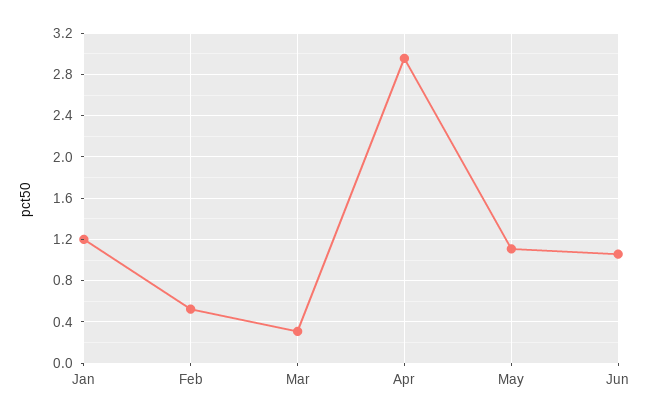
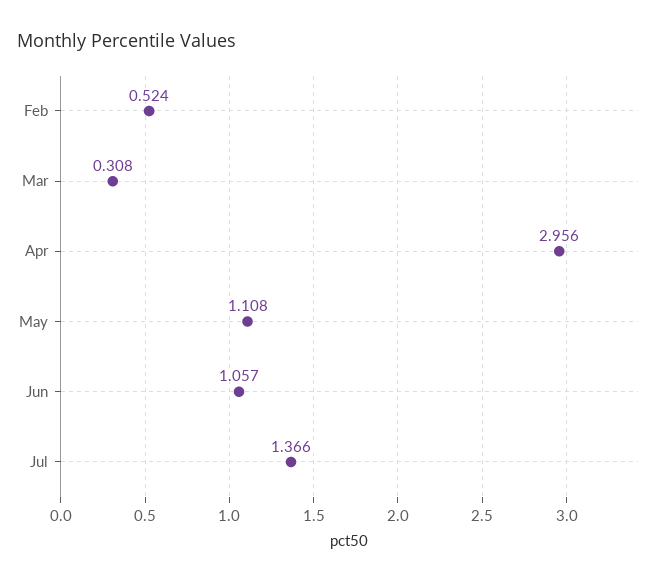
Jan: 1.2 -> none
Jul: none -> 1.366

